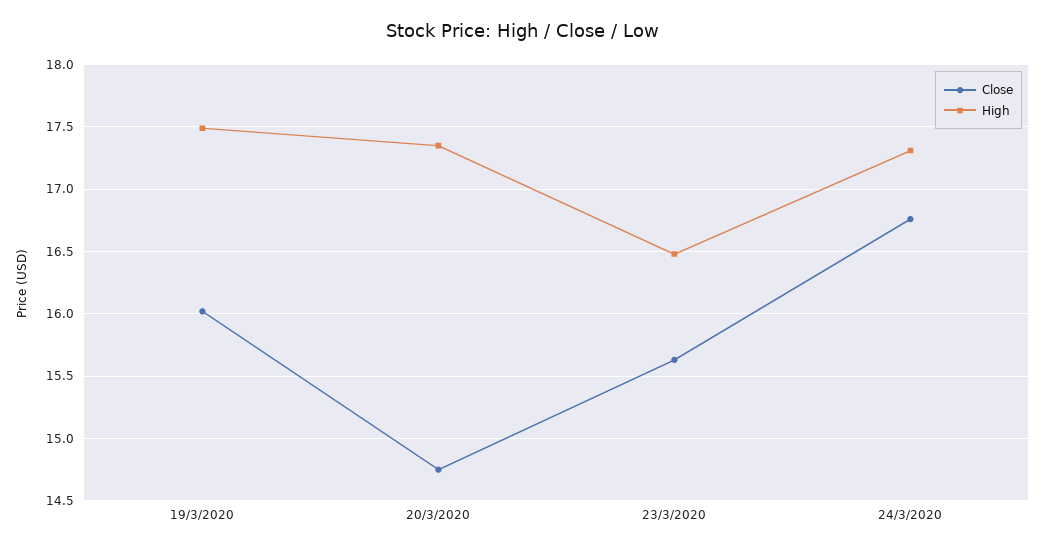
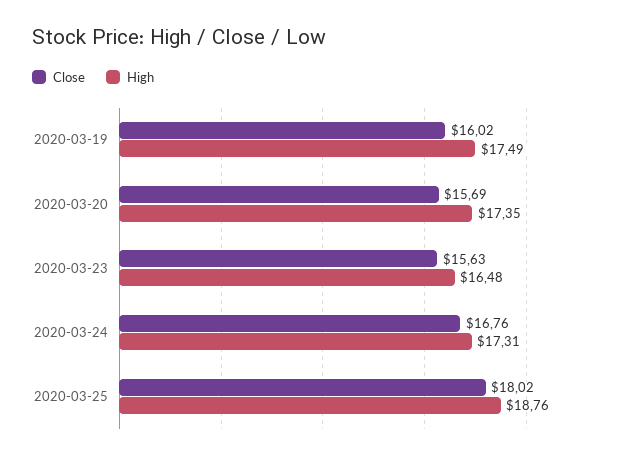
Close, 20/3/2020: 14.75 -> 15.69
Close, 2020-03-25: none -> 18.02
High, 2020-03-25: none -> 18.76

